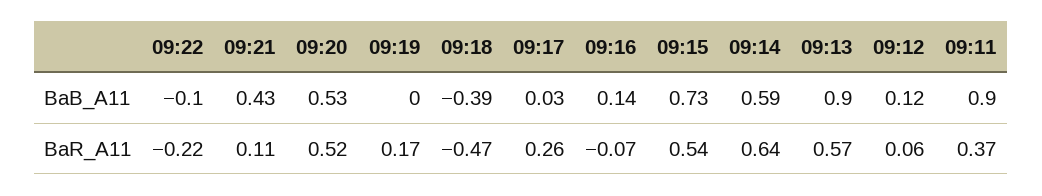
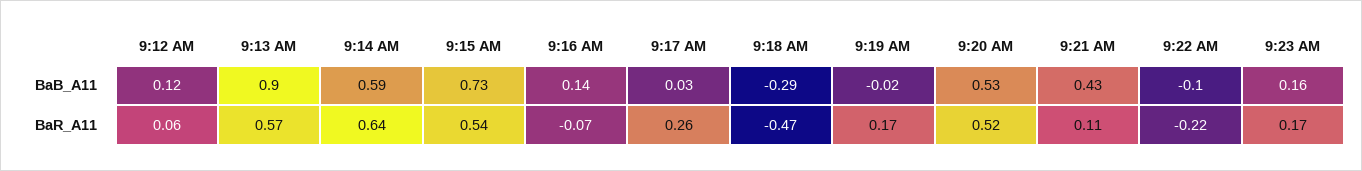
09:19, BaB_A11: 0 -> -0.02
09:18, BaB_A11: -0.39 -> -0.29
09:11, BaB_A11: 0.9 -> none
09:11, BaR_A11: 0.37 -> none
9:23 AM, BaB_A11: none -> 0.16
9:23 AM, BaR_A11: none -> 0.17

